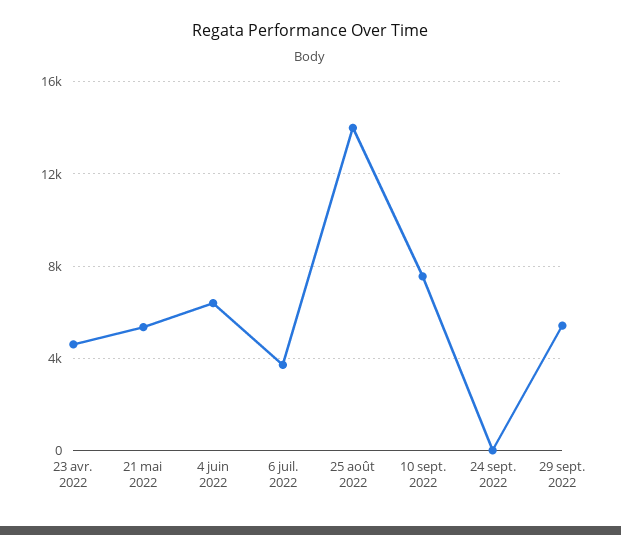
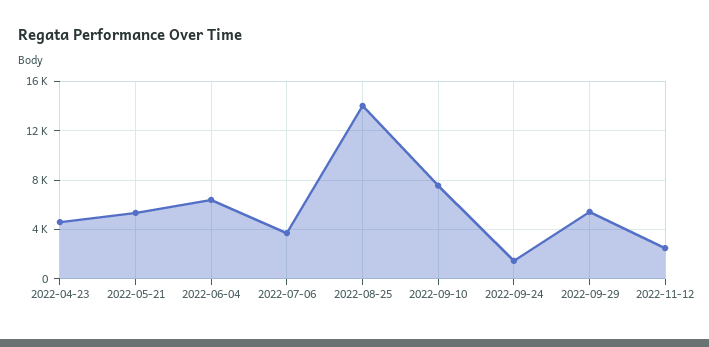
24 sept. 2022: 0 -> 1500
2022-11-12: none -> 2500

